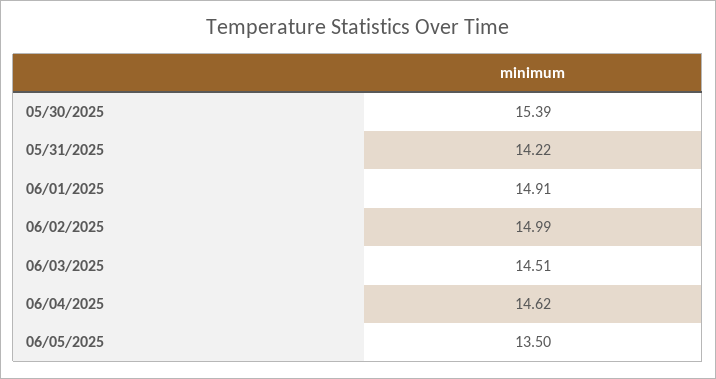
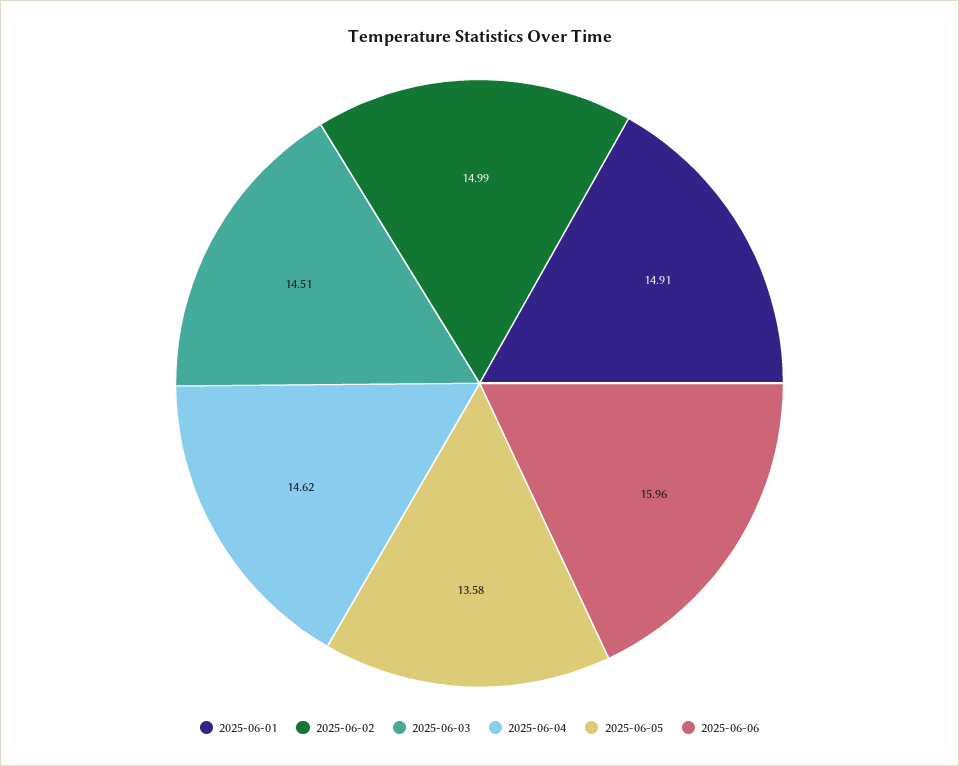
05/30/2025: 15.39 -> none
05/31/2025: 14.22 -> none
06/05/2025: 13.5 -> 13.58
2025-06-06: none -> 15.96

